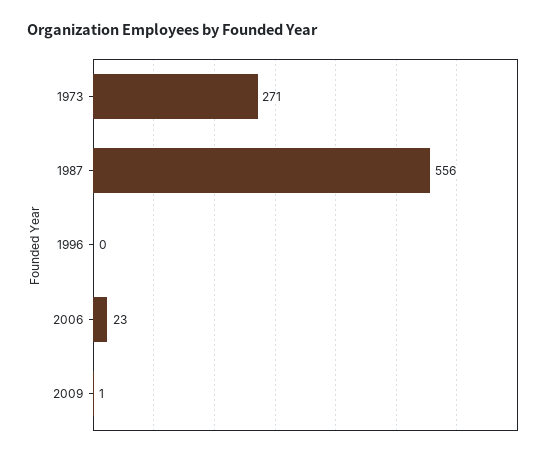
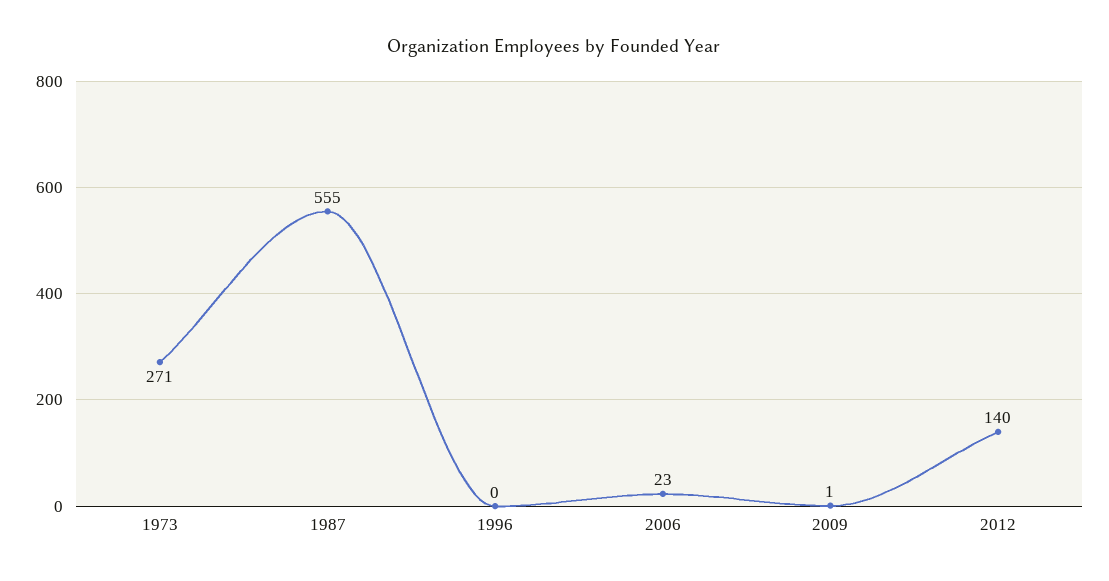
1987: 556 -> 555
2012: none -> 140

